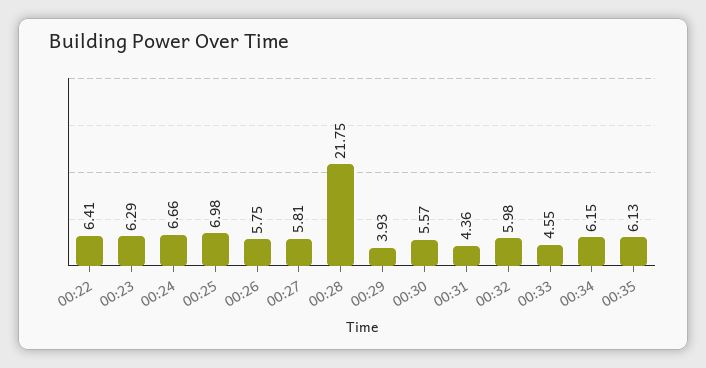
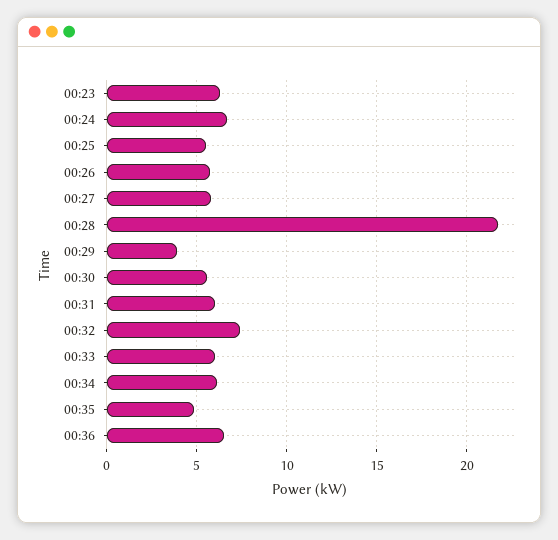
00:22: 6.41 -> none
00:25: 6.98 -> 5.5
00:31: 4.36 -> 6
00:32: 5.98 -> 7.5
00:33: 4.55 -> 6
00:35: 6.13 -> 5
00:36: none -> 6.5

